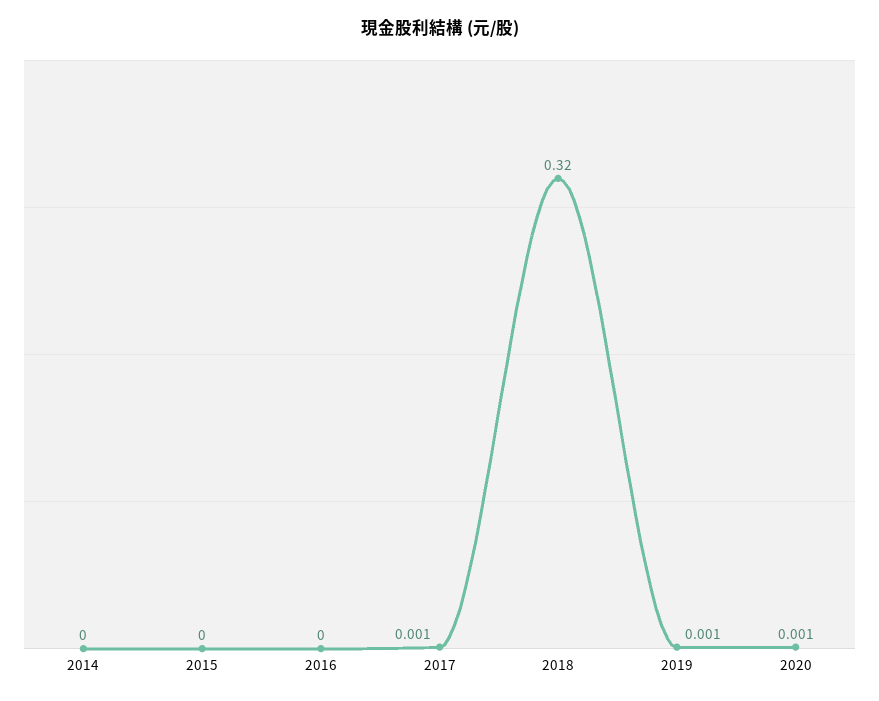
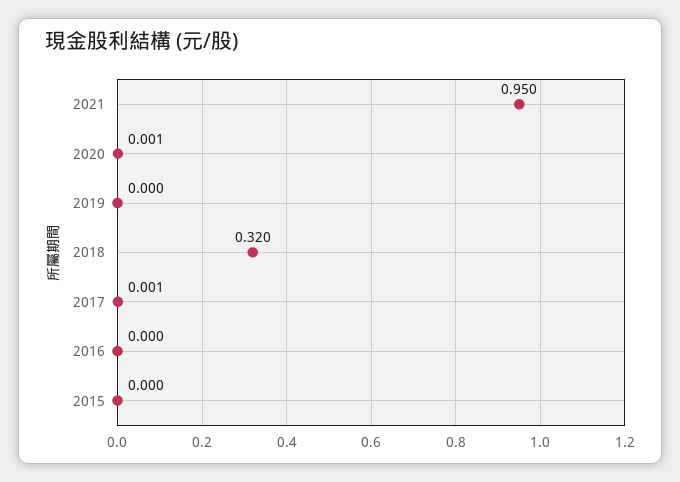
2014: 0 -> none
2019: 0.001 -> 0
2021: none -> 0.95

